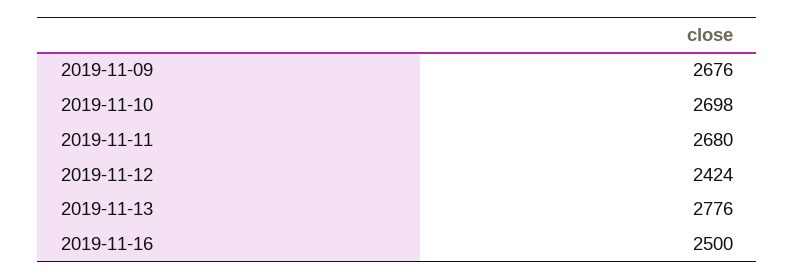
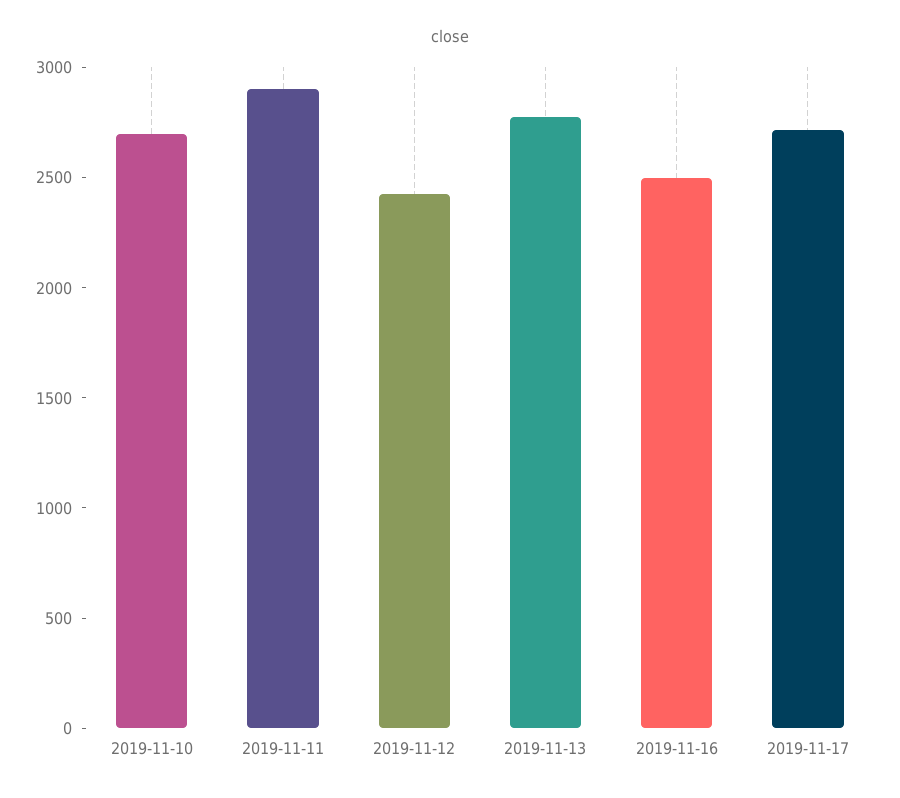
2019-11-09: 2676 -> none
2019-11-11: 2680 -> 2900
2019-11-17: none -> 2700

